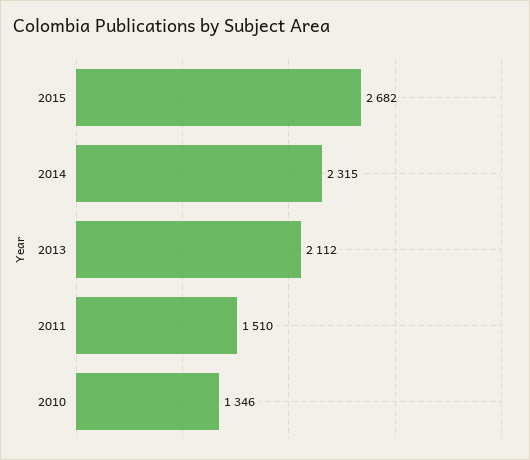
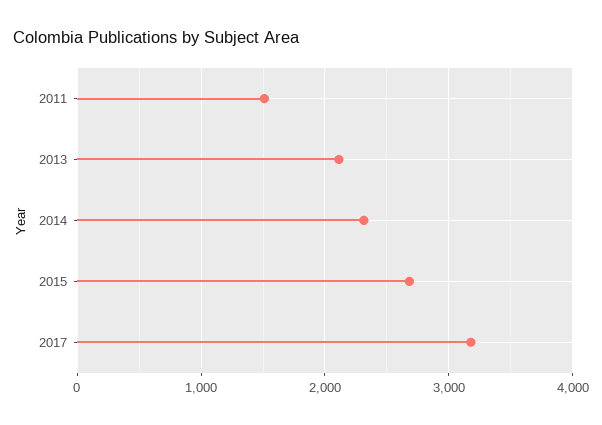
2010: 1346 -> none
2017: none -> 3200

